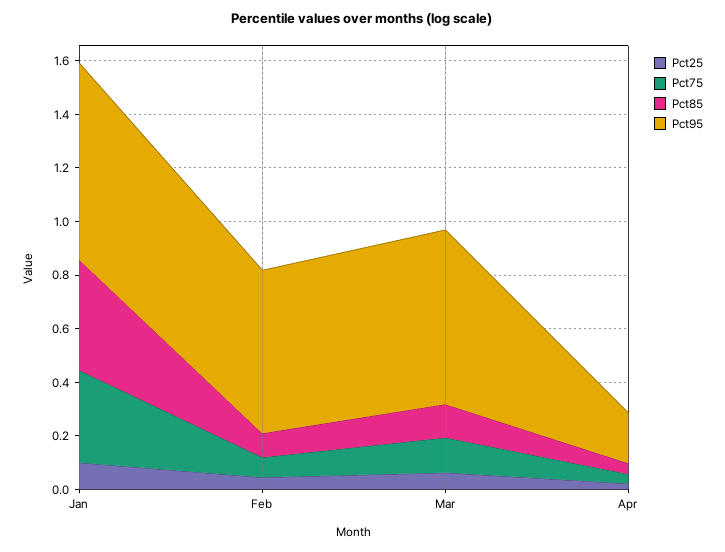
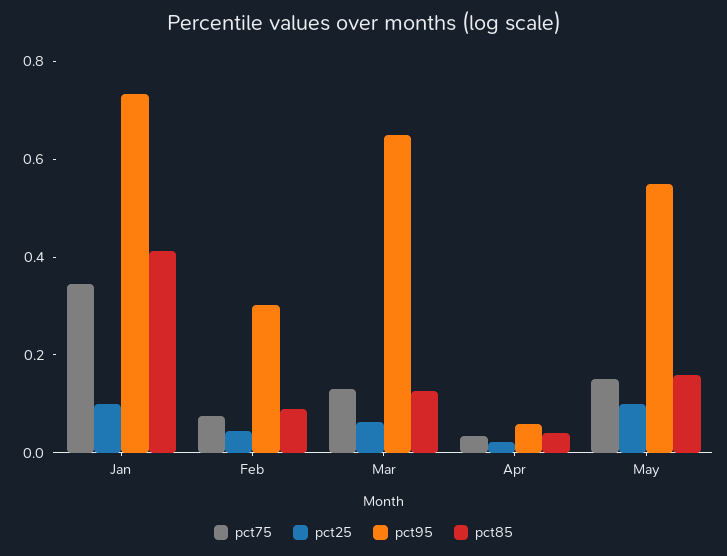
Pct95, Feb: 0.6 -> 0.3
Pct95, Apr: 0.2 -> 0.05
Pct75, May: none -> 0.15
Pct25, May: none -> 0.1
Pct95, May: none -> 0.55
Pct85, May: none -> 0.15

